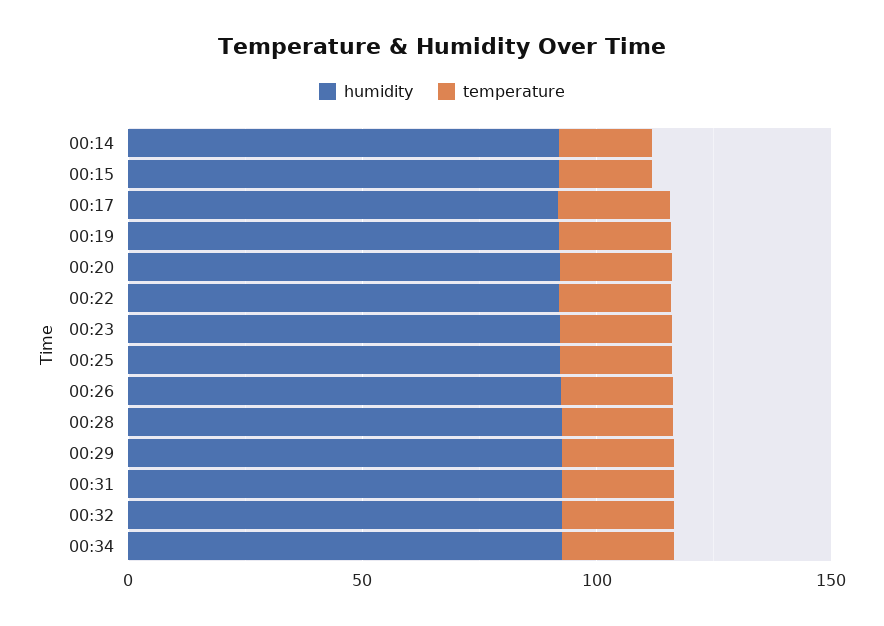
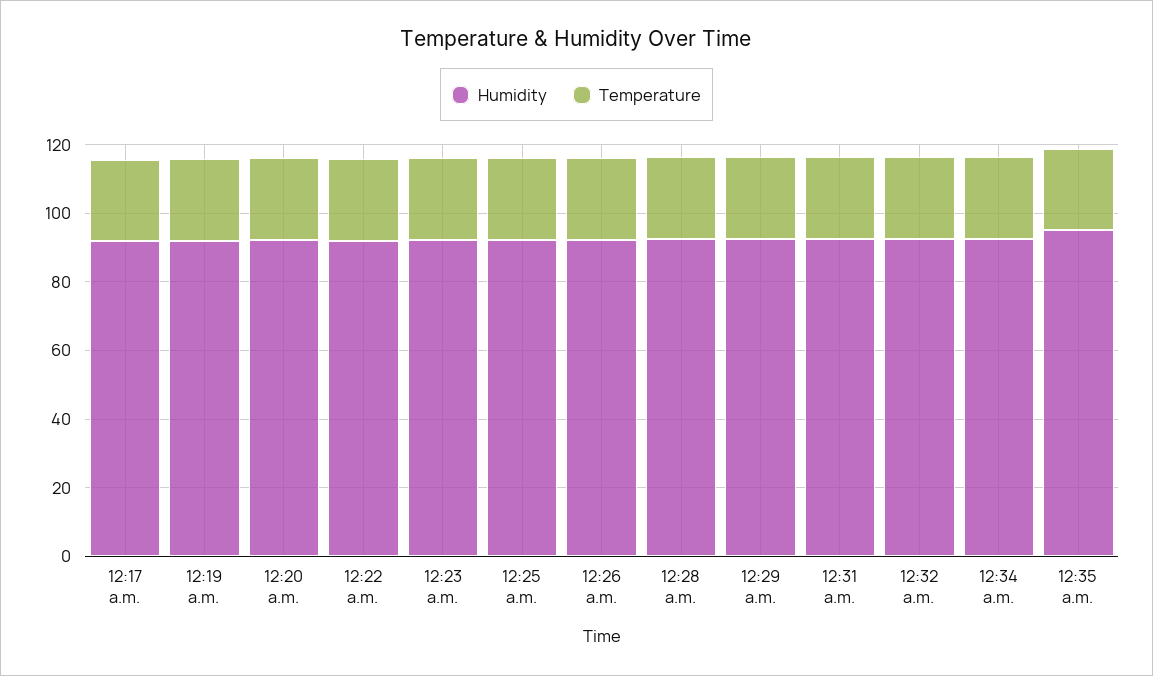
humidity, 00:14: 90 -> none
temperature, 00:14: 20 -> none
humidity, 00:15: 90 -> none
temperature, 00:15: 20 -> none
humidity, 12:35 a.m.: none -> 95
temperature, 12:35 a.m.: none -> 25

